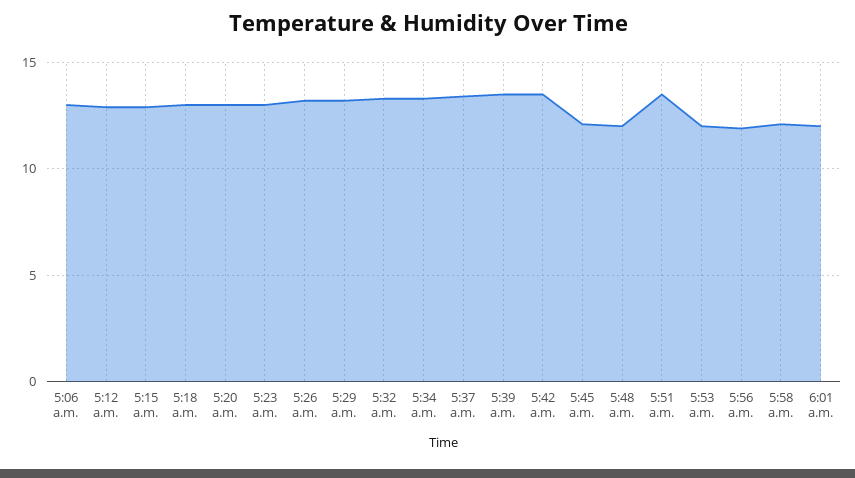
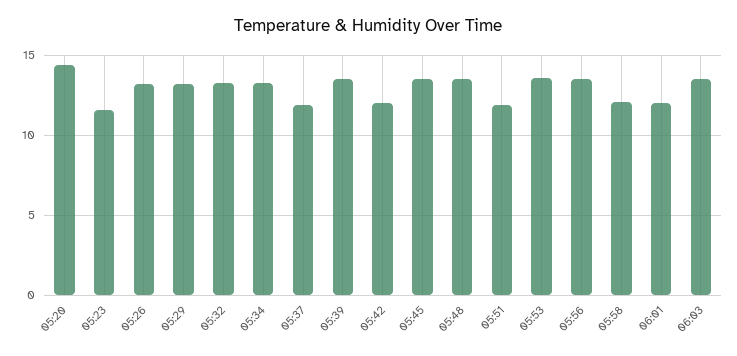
5:06 a.m.: 13 -> none
5:12 a.m.: 13 -> none
5:15 a.m.: 13 -> none
5:18 a.m.: 13 -> none
5:20 a.m.: 13 -> 14.5
5:23 a.m.: 13 -> 11.5
5:37 a.m.: 13.5 -> 12
5:42 a.m.: 13.5 -> 12
5:45 a.m.: 12 -> 13.5
5:48 a.m.: 12 -> 13.5
5:51 a.m.: 13.5 -> 12
5:53 a.m.: 12 -> 13.5
5:56 a.m.: 12 -> 13.5
06:03: none -> 13.5

